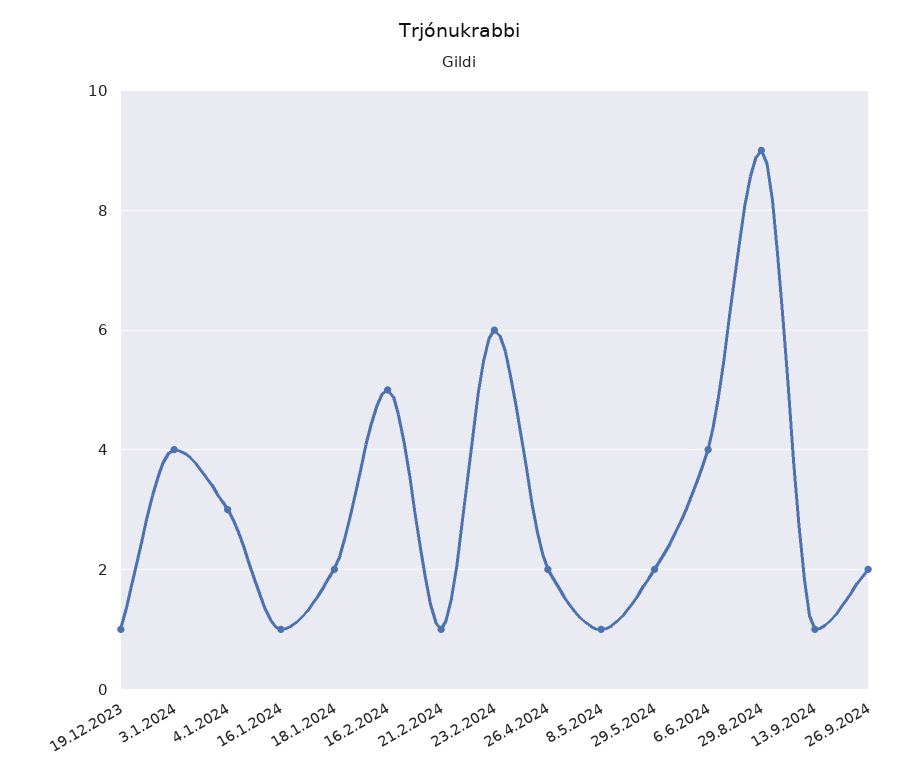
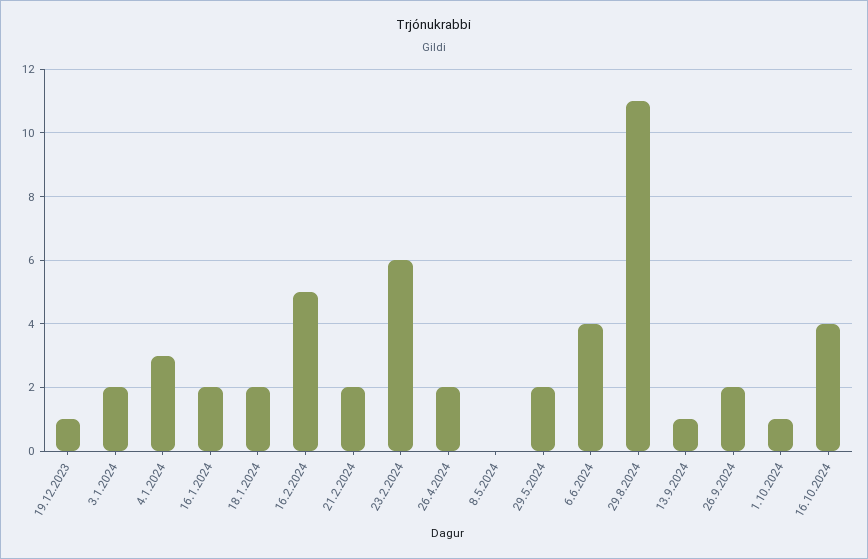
3.1.2024: 4 -> 2
16.1.2024: 1 -> 2
21.2.2024: 1 -> 2
8.5.2024: 1 -> 0
29.8.2024: 9 -> 11
1.10.2024: none -> 1
16.10.2024: none -> 4

